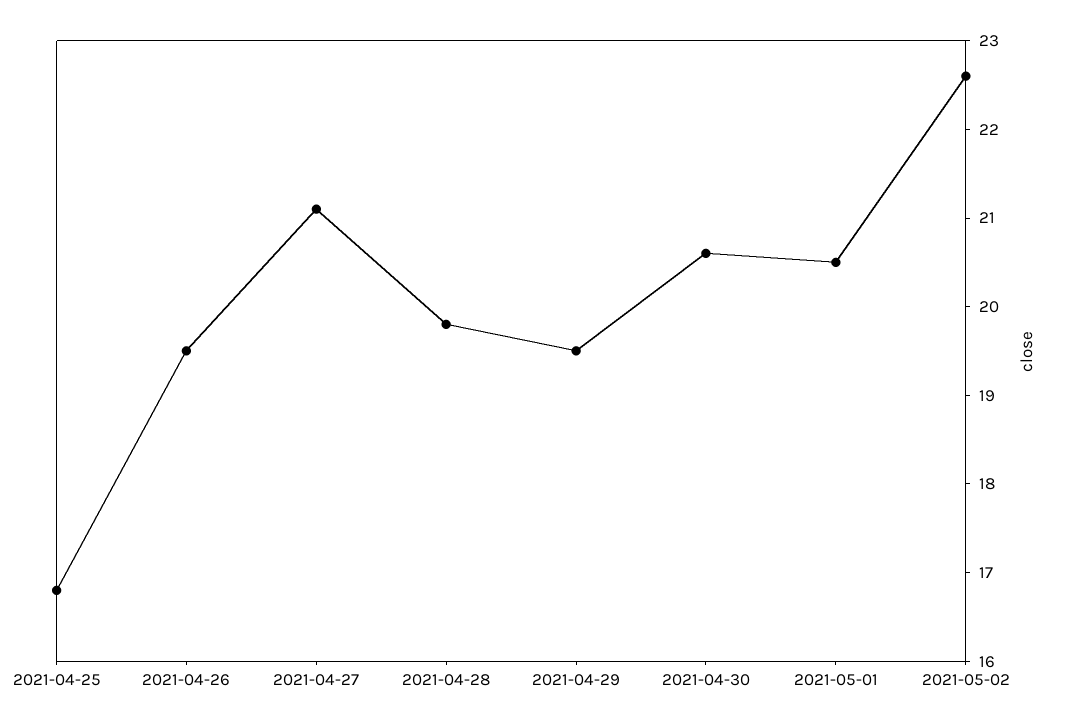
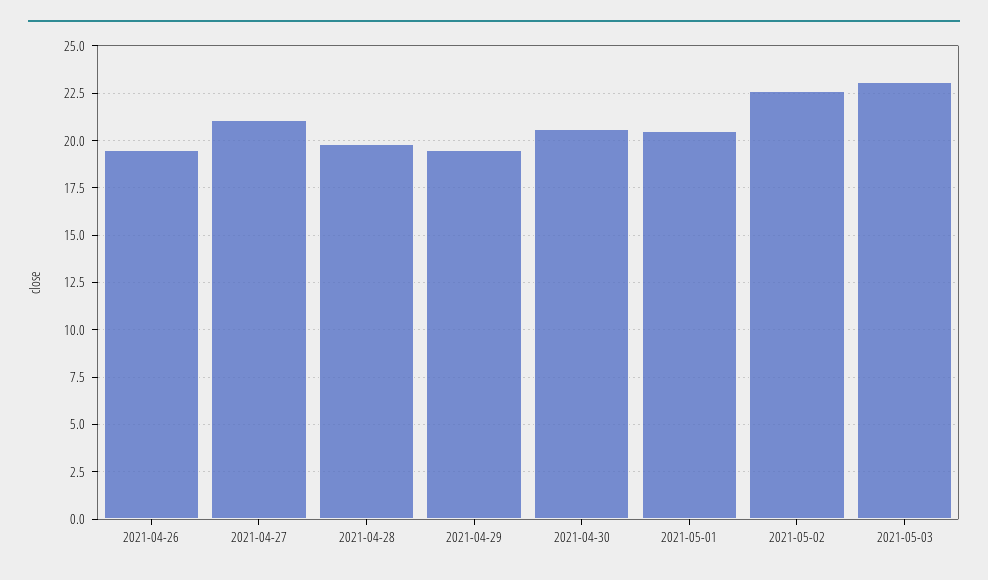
2021-04-25: 16.8 -> none
2021-05-03: none -> 23

